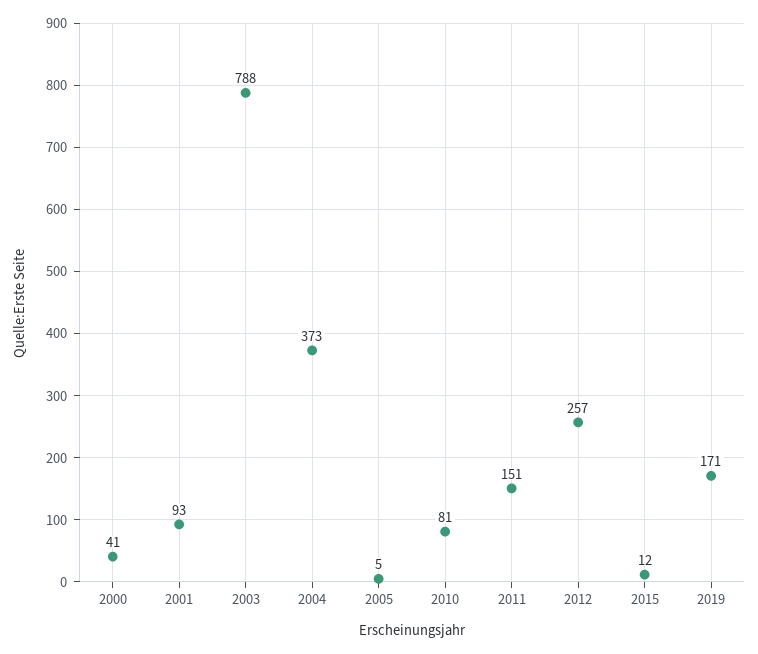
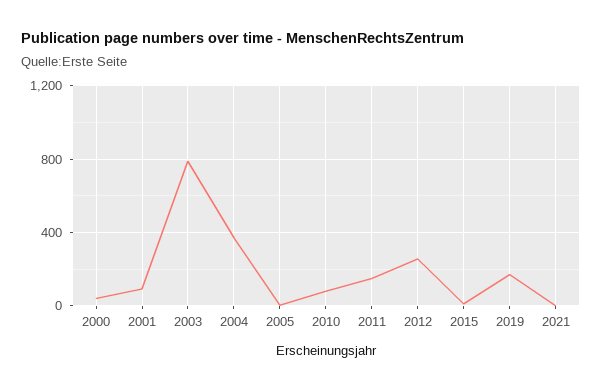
2021: none -> 0

